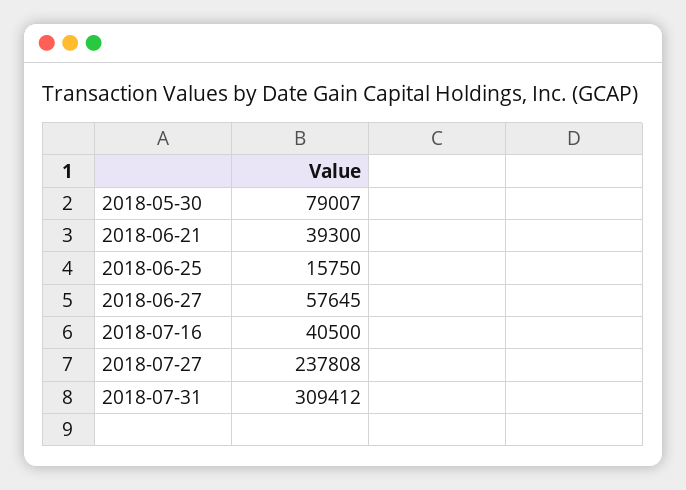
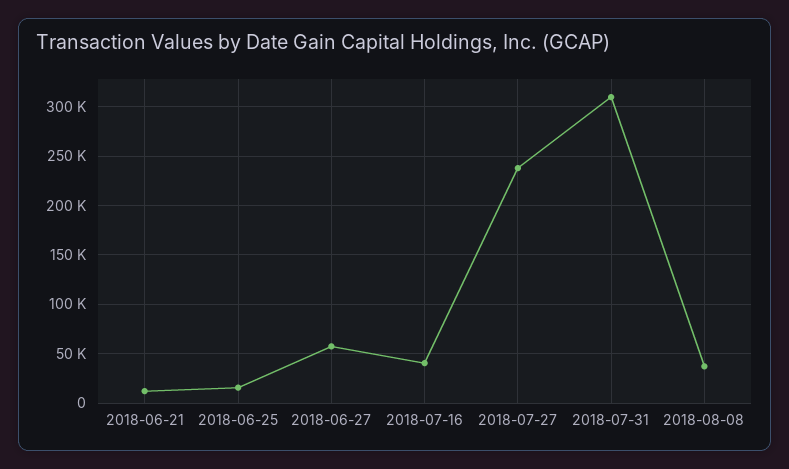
2018-05-30: 79007 -> none
2018-06-21: 39300 -> 10000
2018-08-08: none -> 40000

